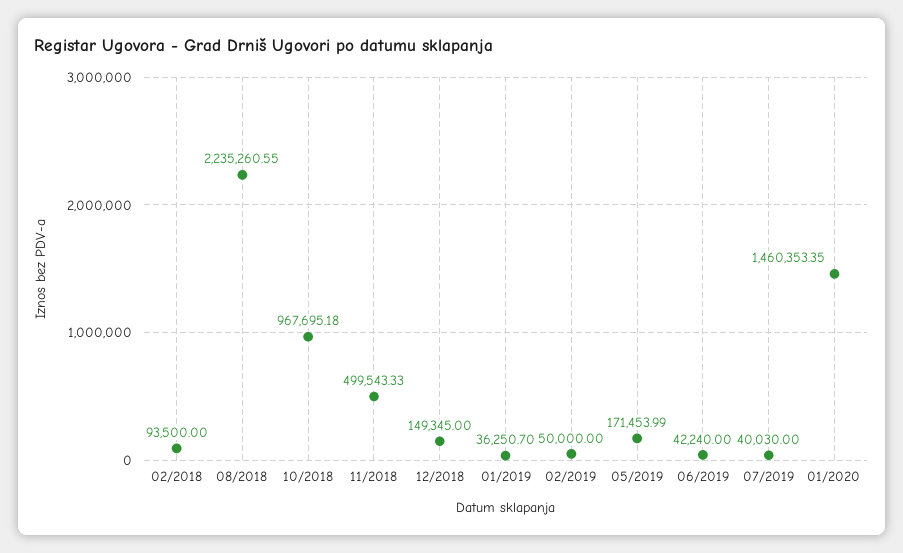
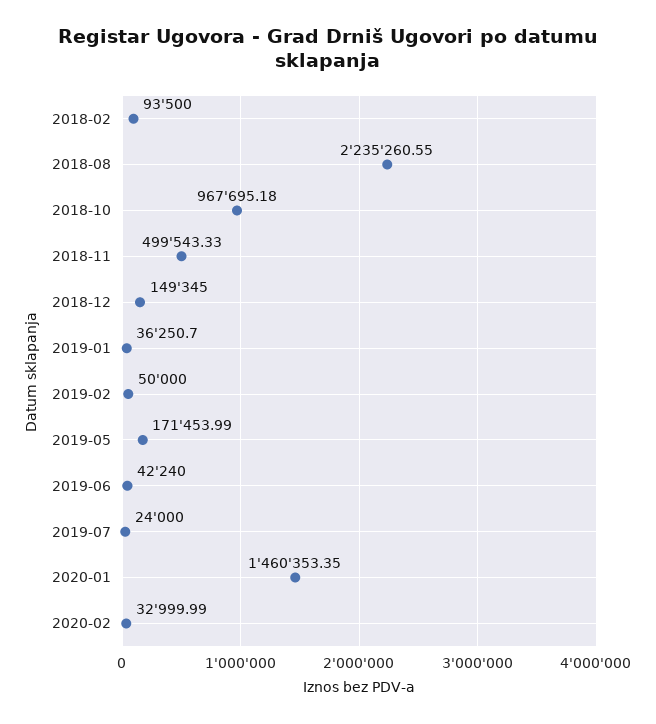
07/2019: 40030 -> 24000
2020-02: none -> 32999.99

